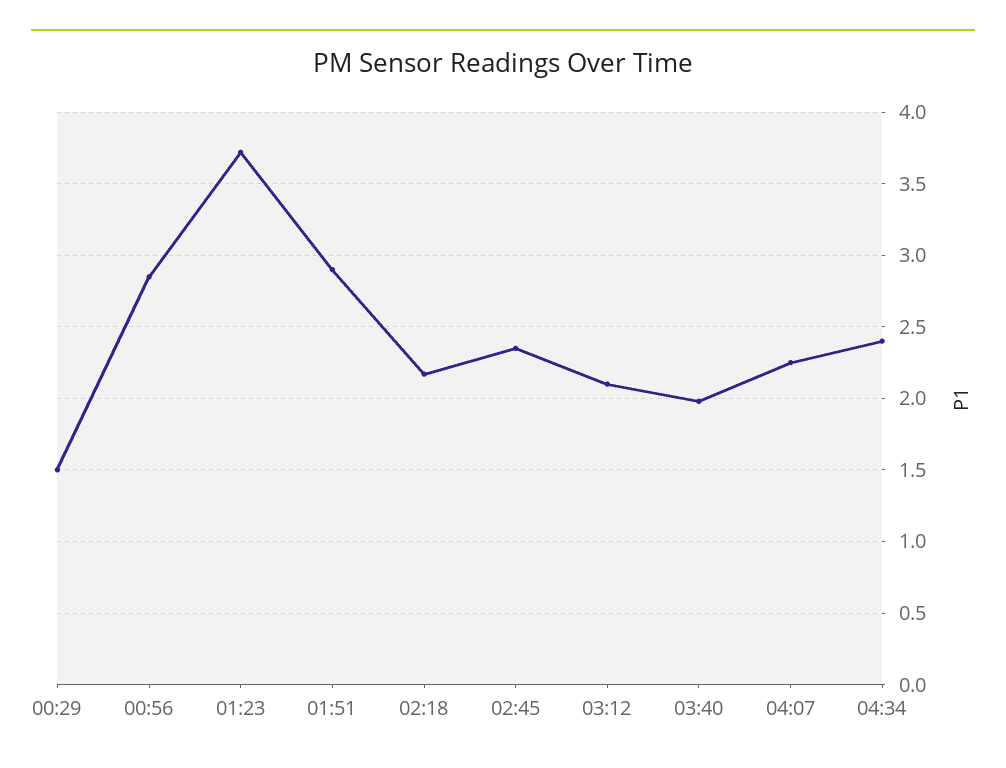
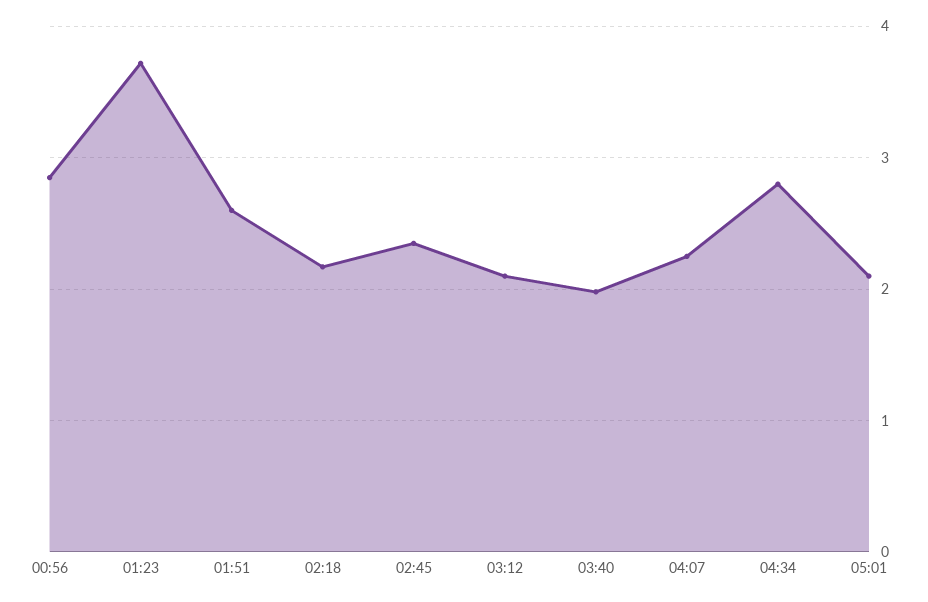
00:29: 1.5 -> none
01:51: 2.9 -> 2.6
04:34: 2.4 -> 2.8
05:01: none -> 2.1

